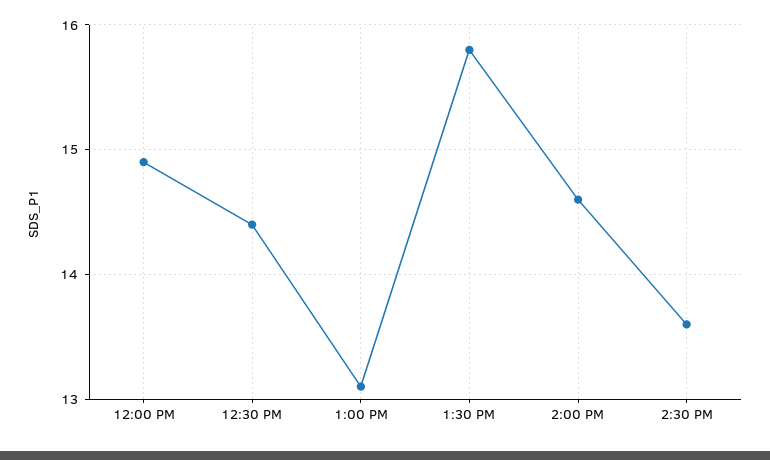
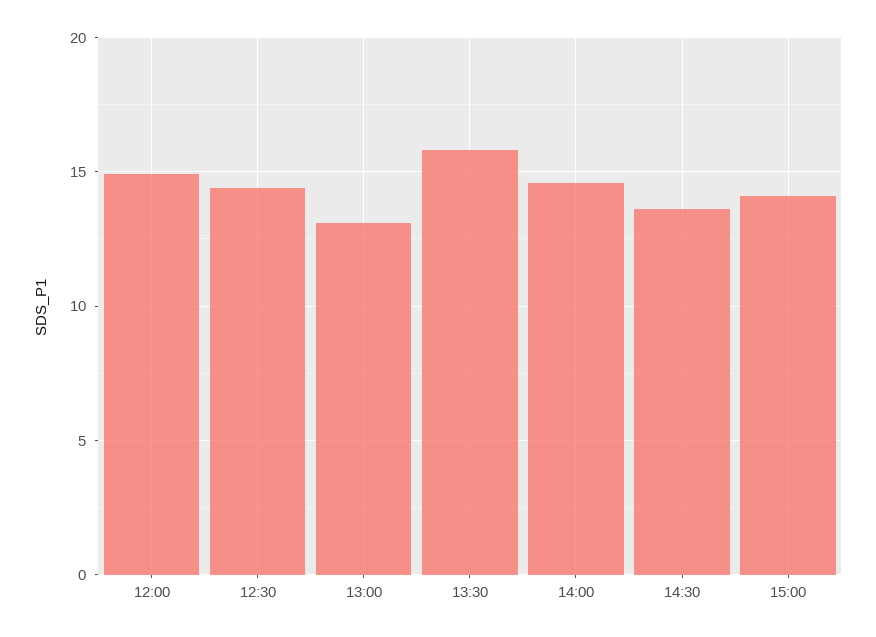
15:00: none -> 14

